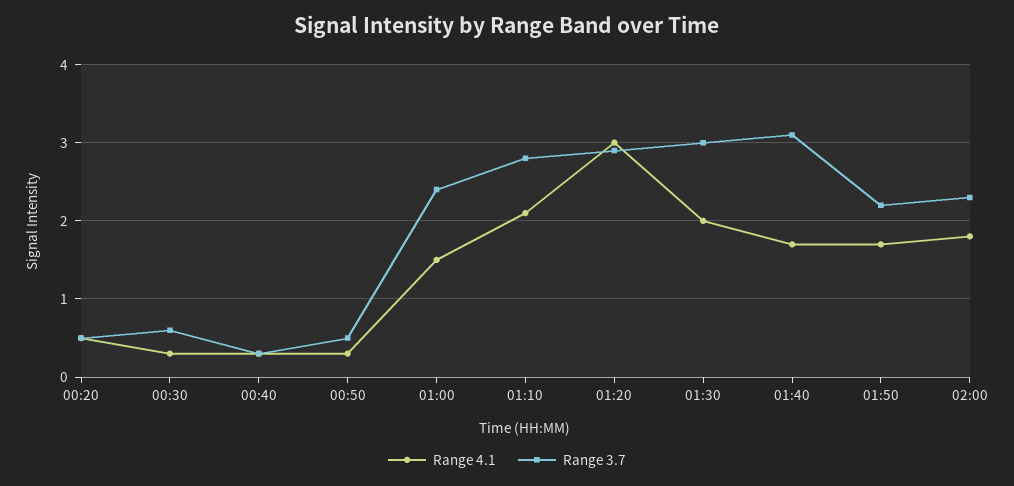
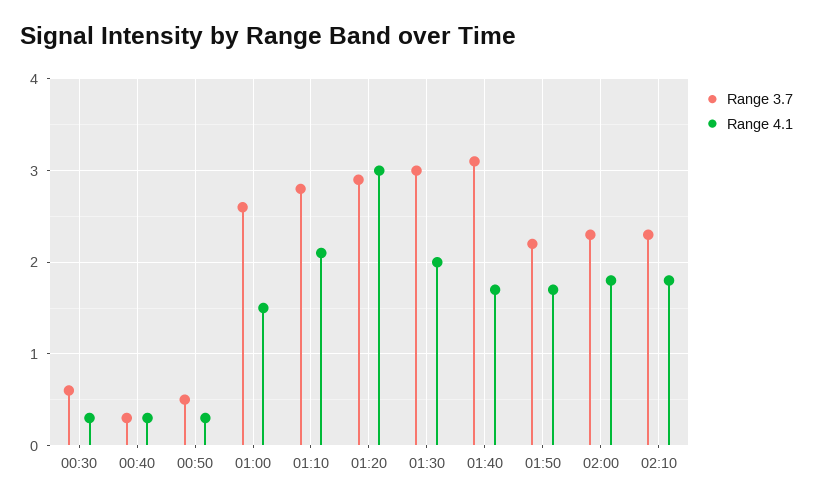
Range 4.1, 00:20: 0.5 -> none
Range 3.7, 00:20: 0.5 -> none
Range 3.7, 01:00: 2.4 -> 2.6
Range 3.7, 02:10: none -> 2.3
Range 4.1, 02:10: none -> 1.8

